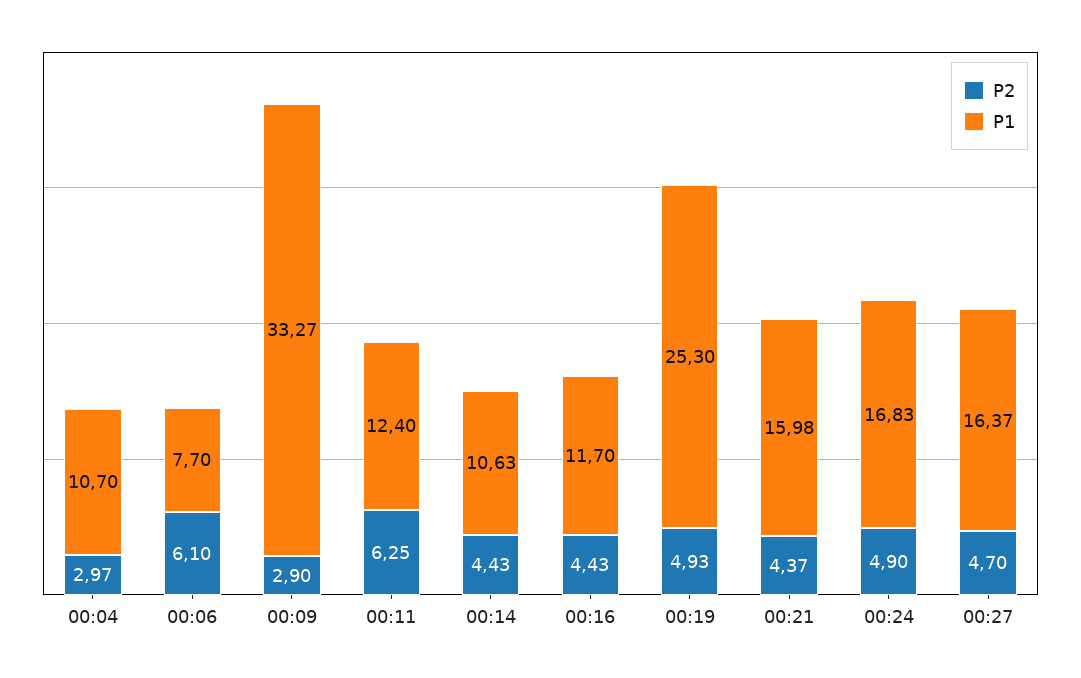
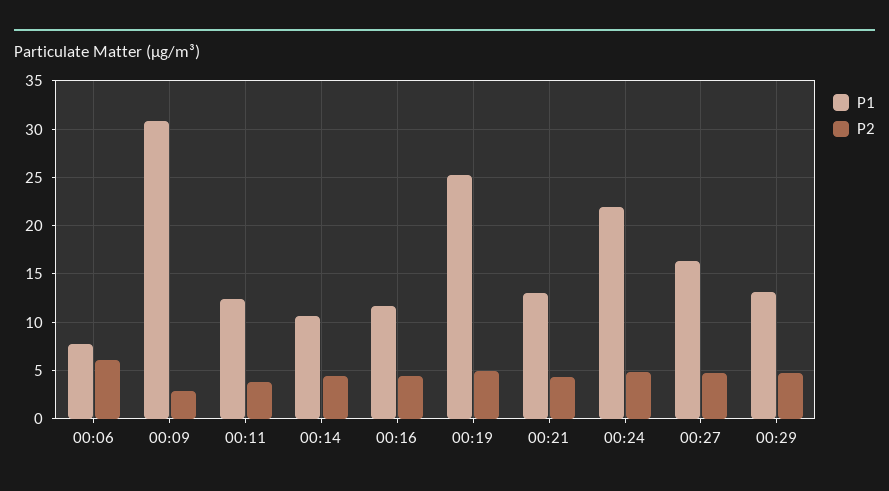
P2, 00:04: 2.97 -> none
P1, 00:04: 10.7 -> none
P1, 00:09: 33.27 -> 31
P2, 00:11: 6.25 -> 4
P1, 00:21: 15.98 -> 13
P1, 00:24: 16.83 -> 22
P1, 00:29: none -> 13
P2, 00:29: none -> 5

